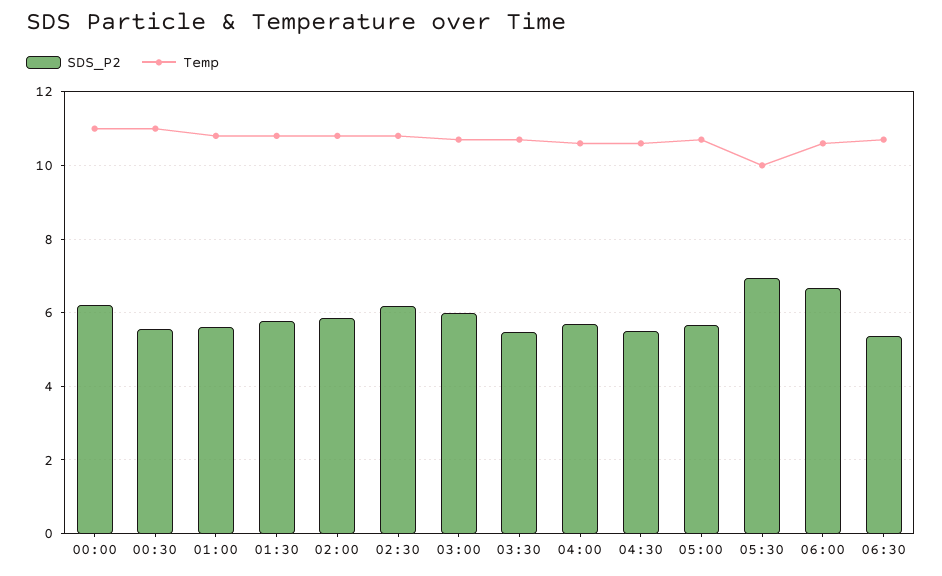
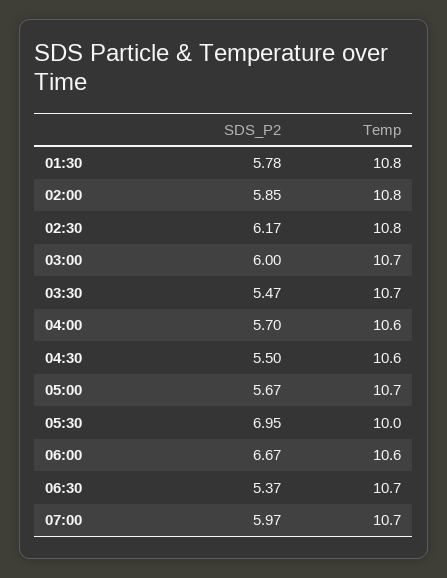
SDS_P2, 00:00: 6.2 -> none
Temp, 00:00: 11 -> none
SDS_P2, 00:30: 5.6 -> none
Temp, 00:30: 11 -> none
SDS_P2, 01:00: 5.6 -> none
Temp, 01:00: 10.8 -> none
SDS_P2, 07:00: none -> 5.97
Temp, 07:00: none -> 10.7

